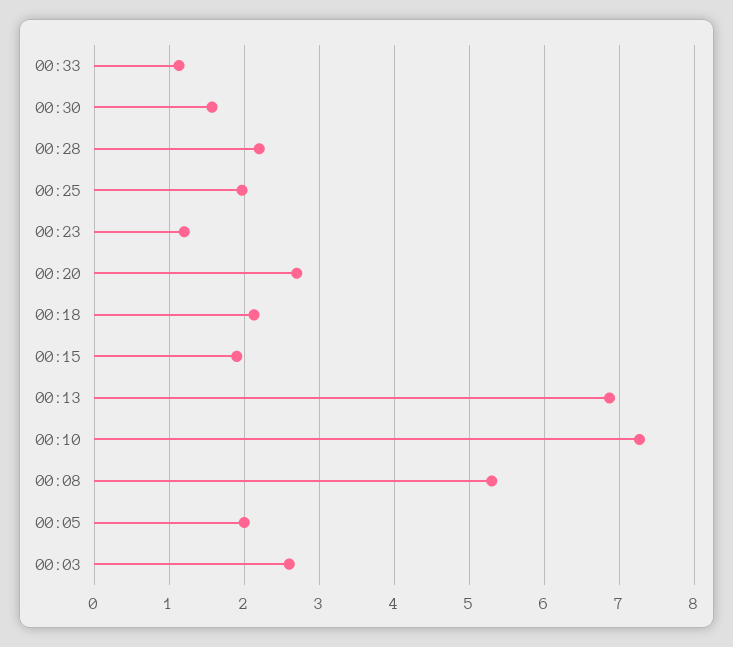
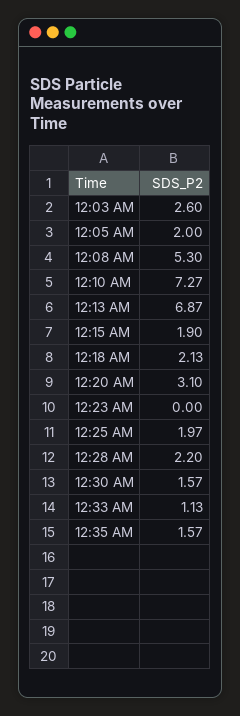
00:23: 1.2 -> 0
00:20: 2.7 -> 3.1
12:35 AM: none -> 1.57

